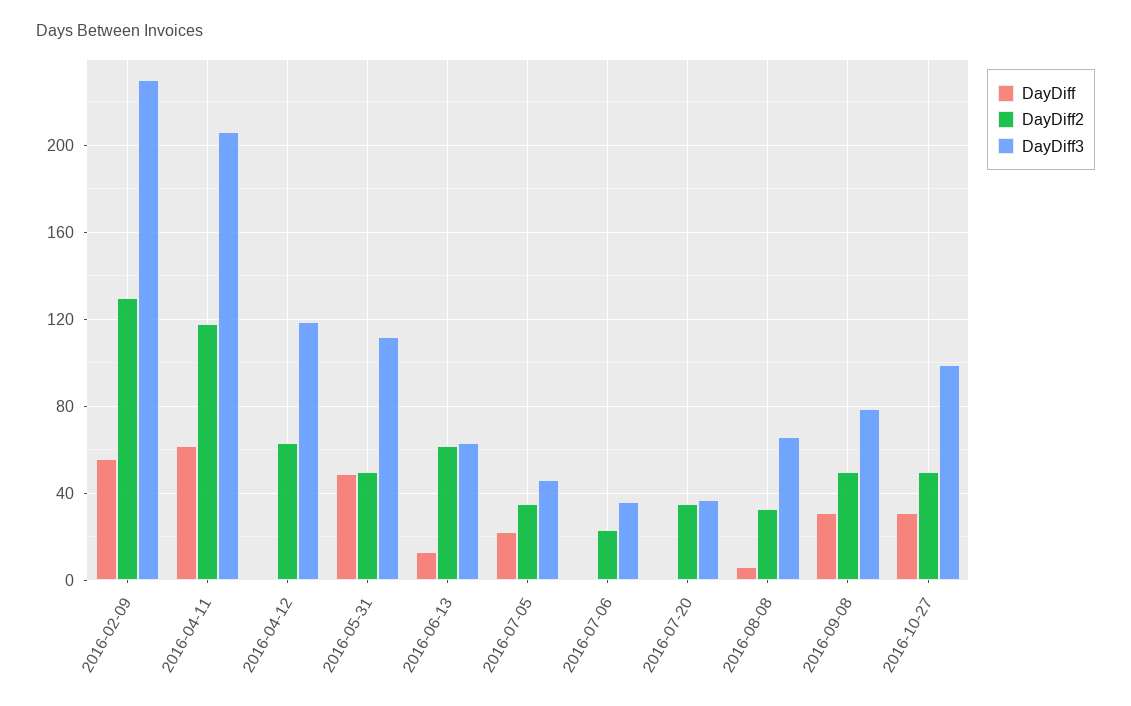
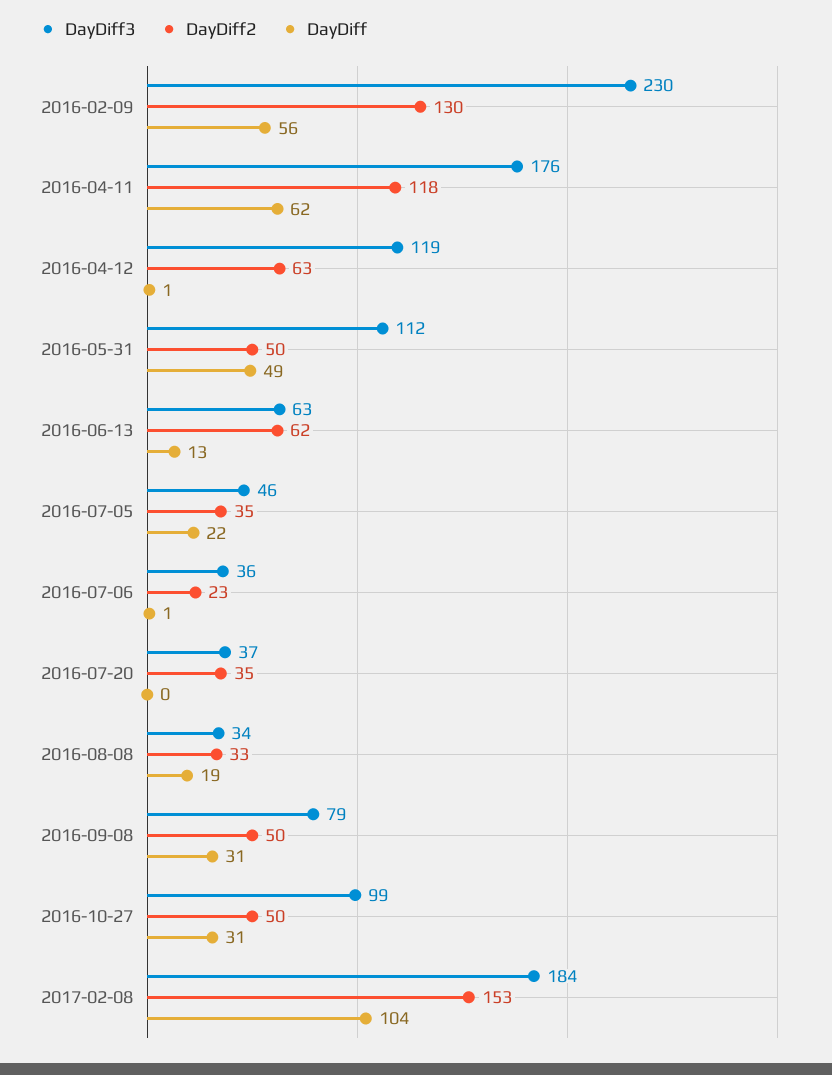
DayDiff3, 2016-04-11: 205 -> 176
DayDiff, 2016-08-08: 5 -> 19
DayDiff3, 2016-08-08: 65 -> 34
DayDiff3, 2017-02-08: none -> 184
DayDiff2, 2017-02-08: none -> 153
DayDiff, 2017-02-08: none -> 104

